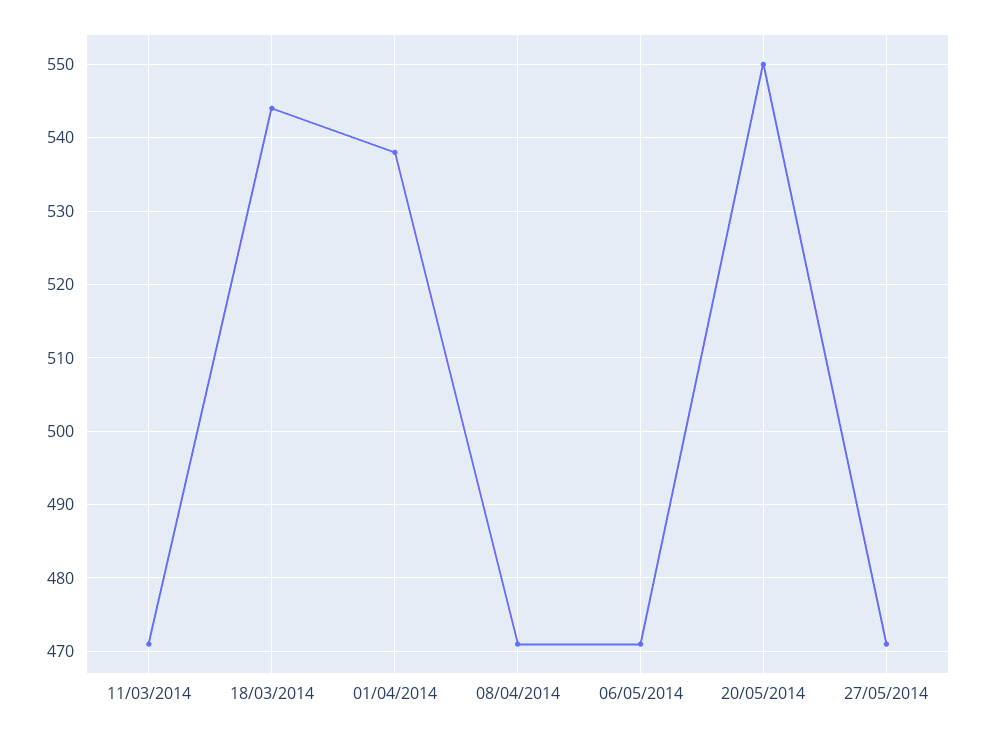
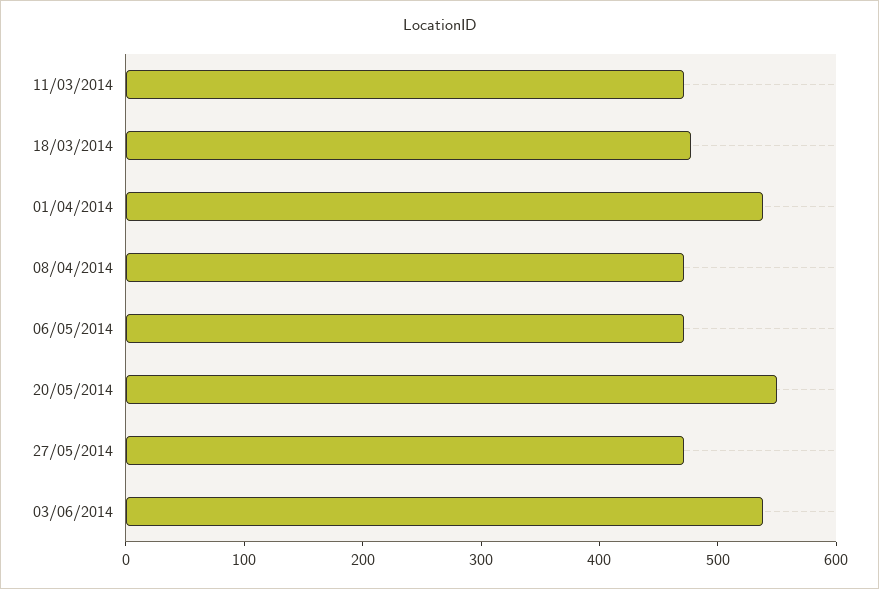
18/03/2014: 544 -> 480
03/06/2014: none -> 540

